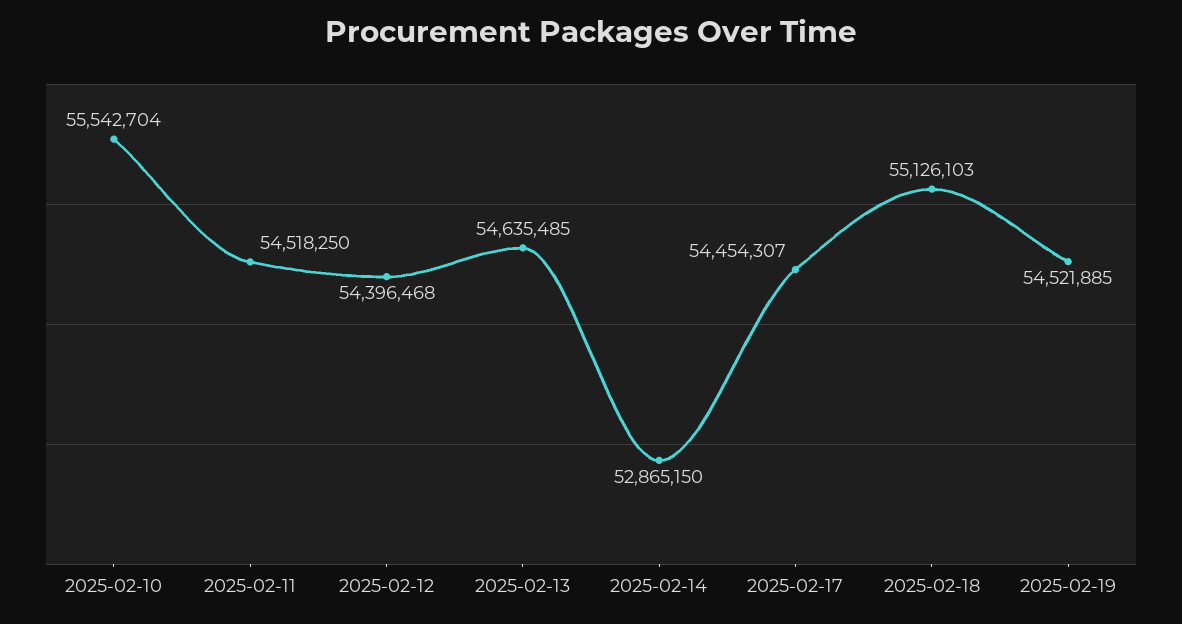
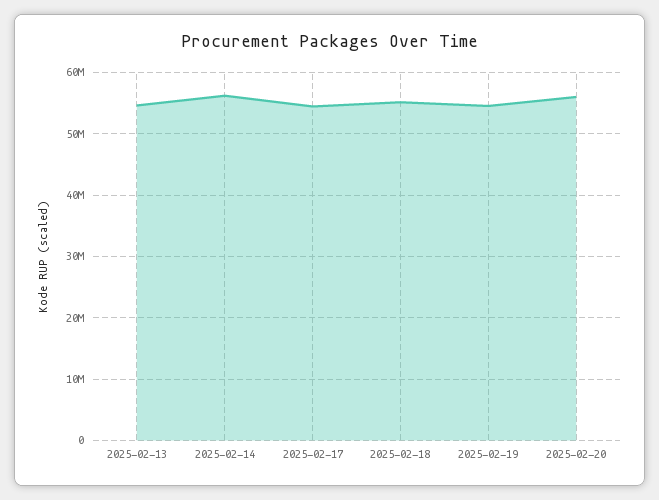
2025-02-10: 55542704 -> none
2025-02-11: 54518250 -> none
2025-02-12: 54396468 -> none
2025-02-14: 52865150 -> 56000000
2025-02-20: none -> 56000000

